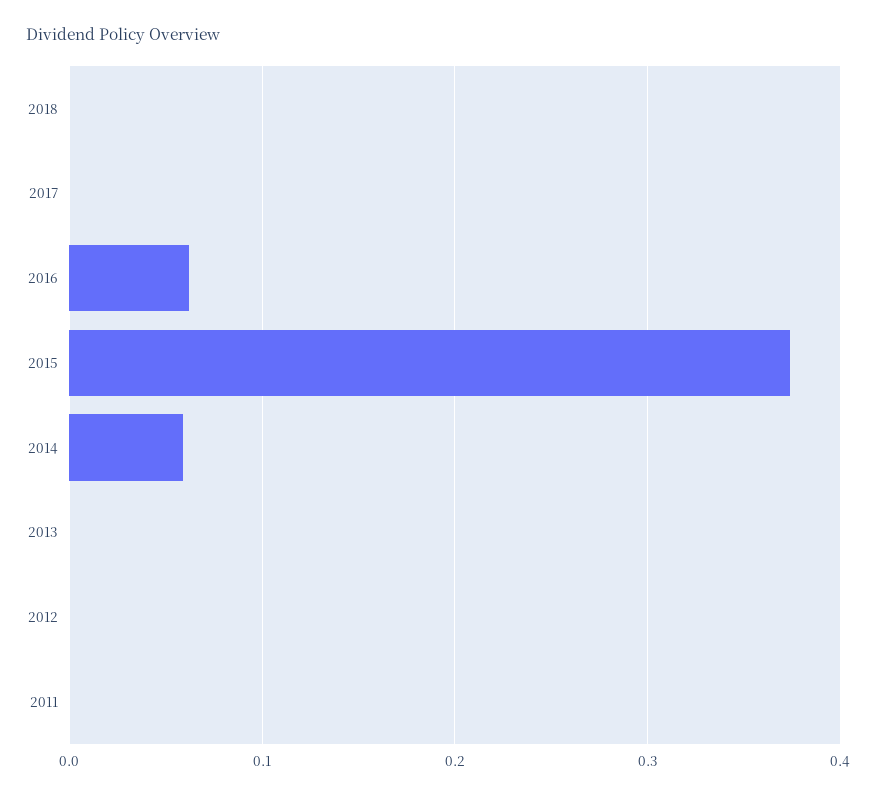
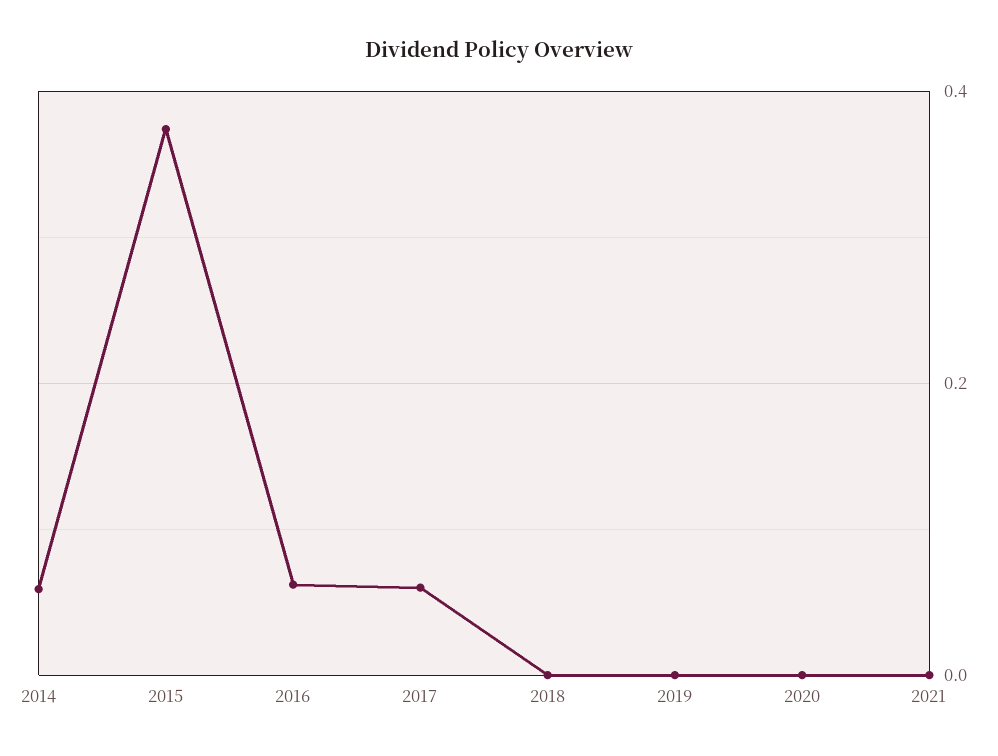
2017: 0 -> 0.06
2013: 0 -> none
2012: 0 -> none
2011: 0 -> none
2019: none -> 0
2020: none -> 0
2021: none -> 0

